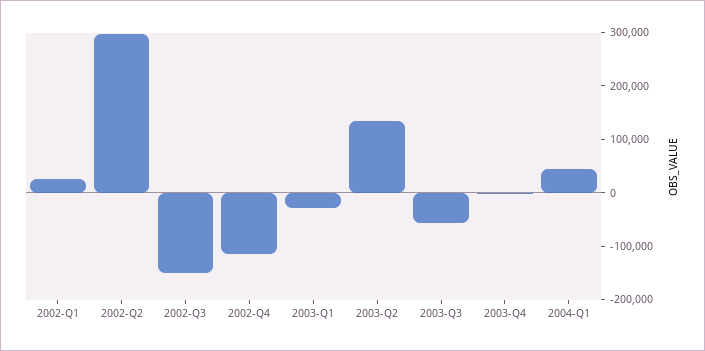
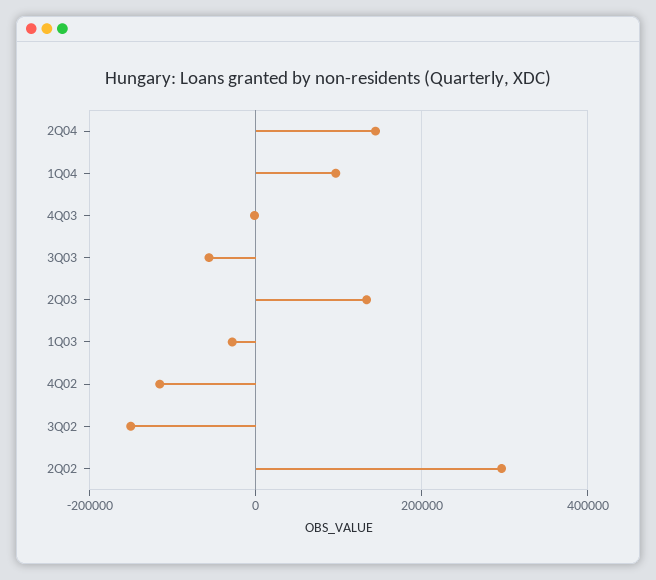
2002-Q1: 20000 -> none
2004-Q1: 40000 -> 100000
2Q04: none -> 140000

